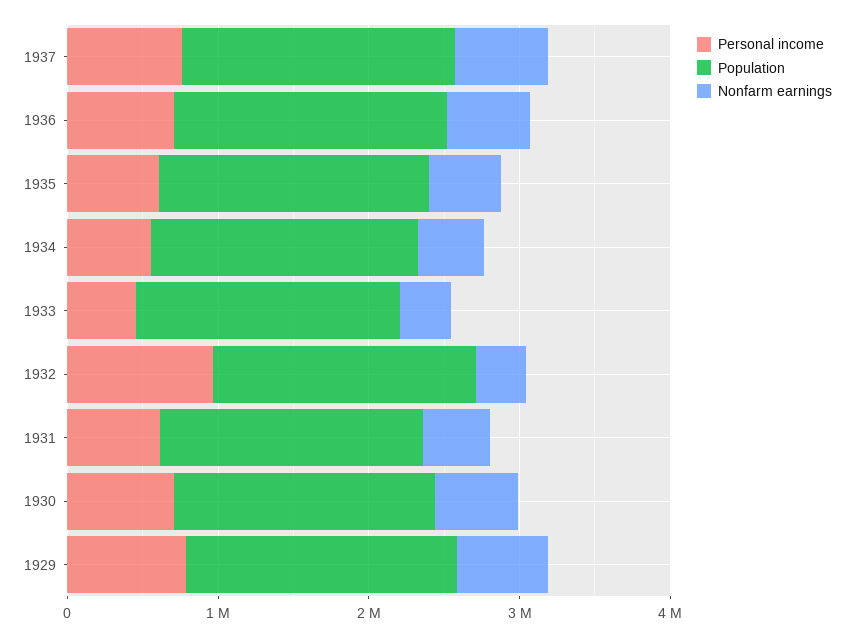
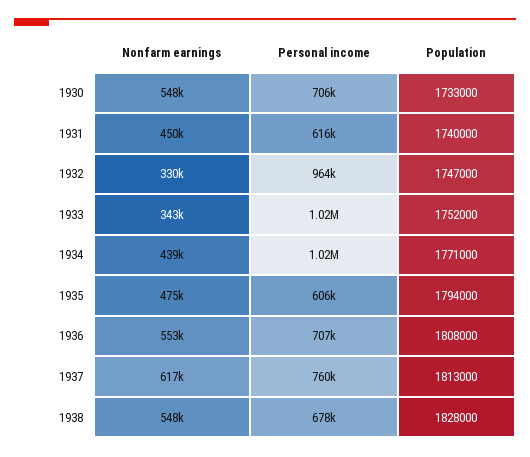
Personal income, 1934: 600000 -> 1020000
Personal income, 1933: 400000 -> 1020000
Personal income, 1929: 800000 -> none
Population, 1929: 1800000 -> none
Nonfarm earnings, 1929: 600000 -> none
Nonfarm earnings, 1938: none -> 548000
Personal income, 1938: none -> 678000
Population, 1938: none -> 1828000

